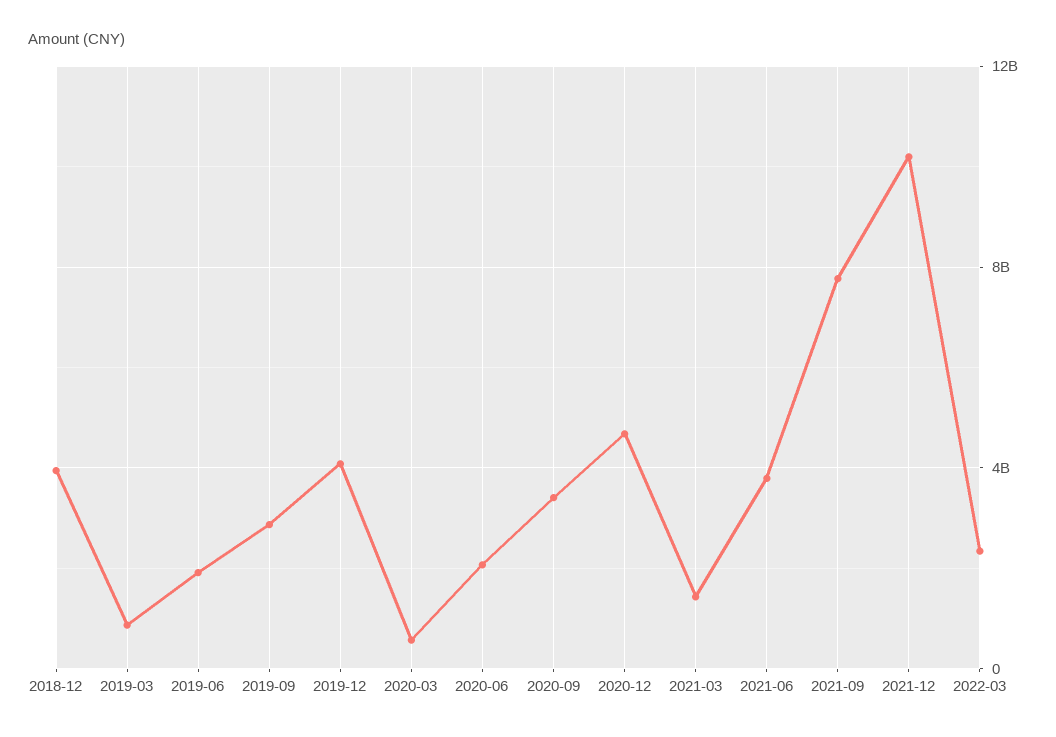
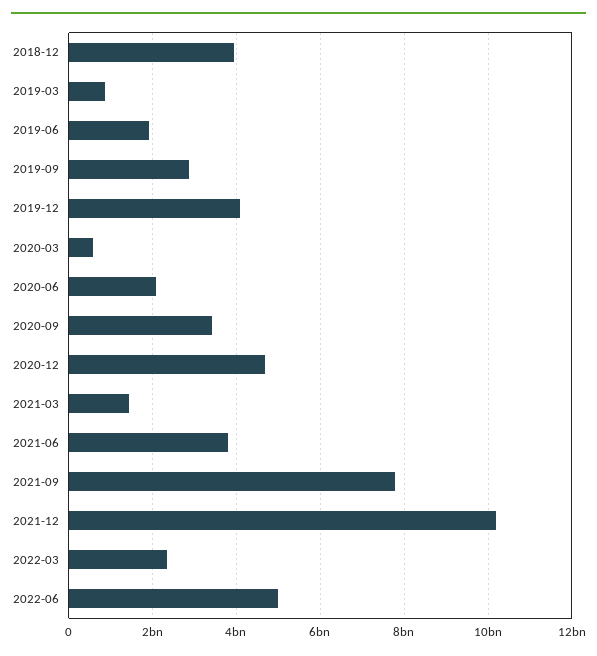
2022-06: none -> 5000000000

